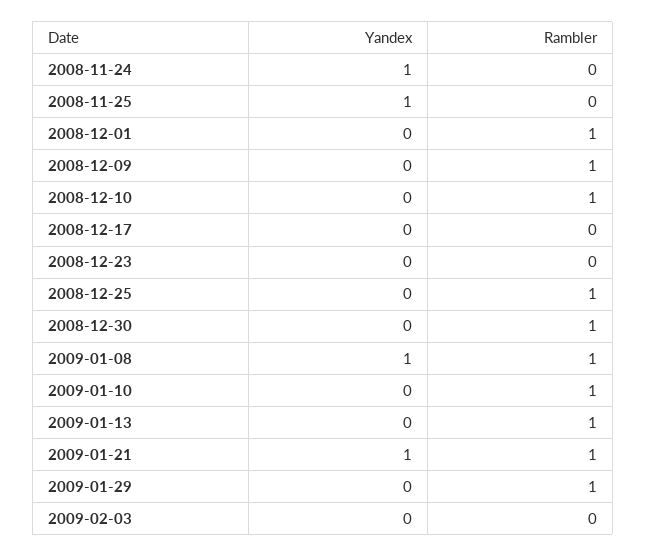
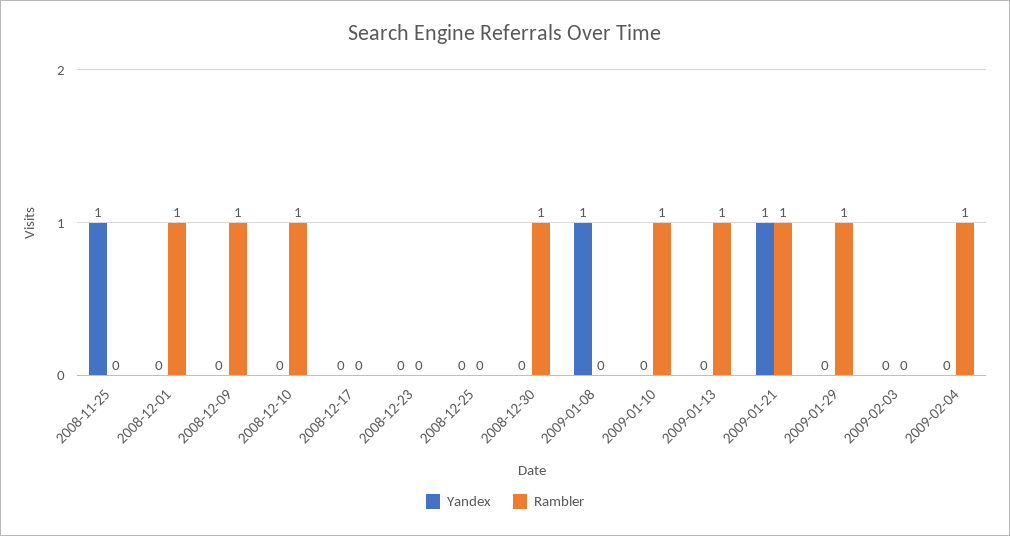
Yandex, 2008-11-24: 1 -> none
Rambler, 2008-11-24: 0 -> none
Rambler, 2008-12-25: 1 -> 0
Rambler, 2009-01-08: 1 -> 0
Yandex, 2009-02-04: none -> 0
Rambler, 2009-02-04: none -> 1

